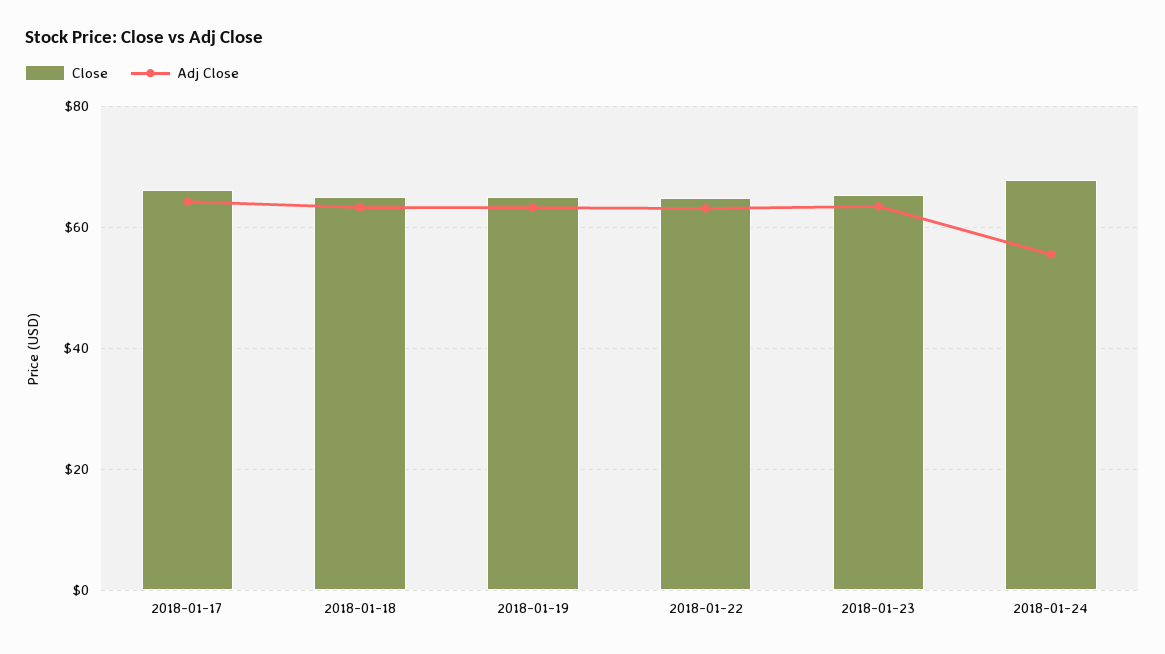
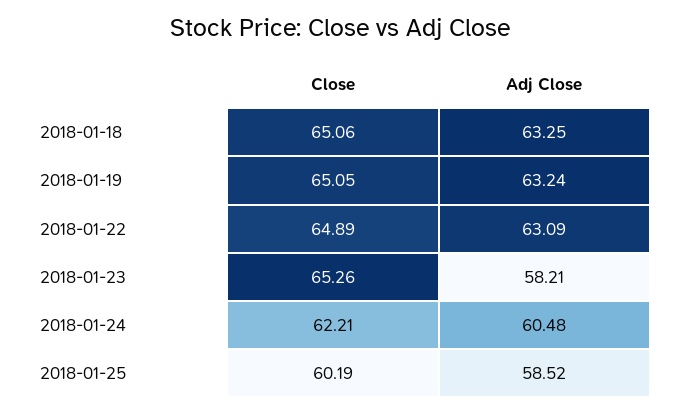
Close, 2018-01-17: 66 -> none
Adj Close, 2018-01-17: 64 -> none
Adj Close, 2018-01-23: 64 -> 58.21
Close, 2018-01-24: 68 -> 62.21
Adj Close, 2018-01-24: 56 -> 60.48
Close, 2018-01-25: none -> 60.19
Adj Close, 2018-01-25: none -> 58.52

